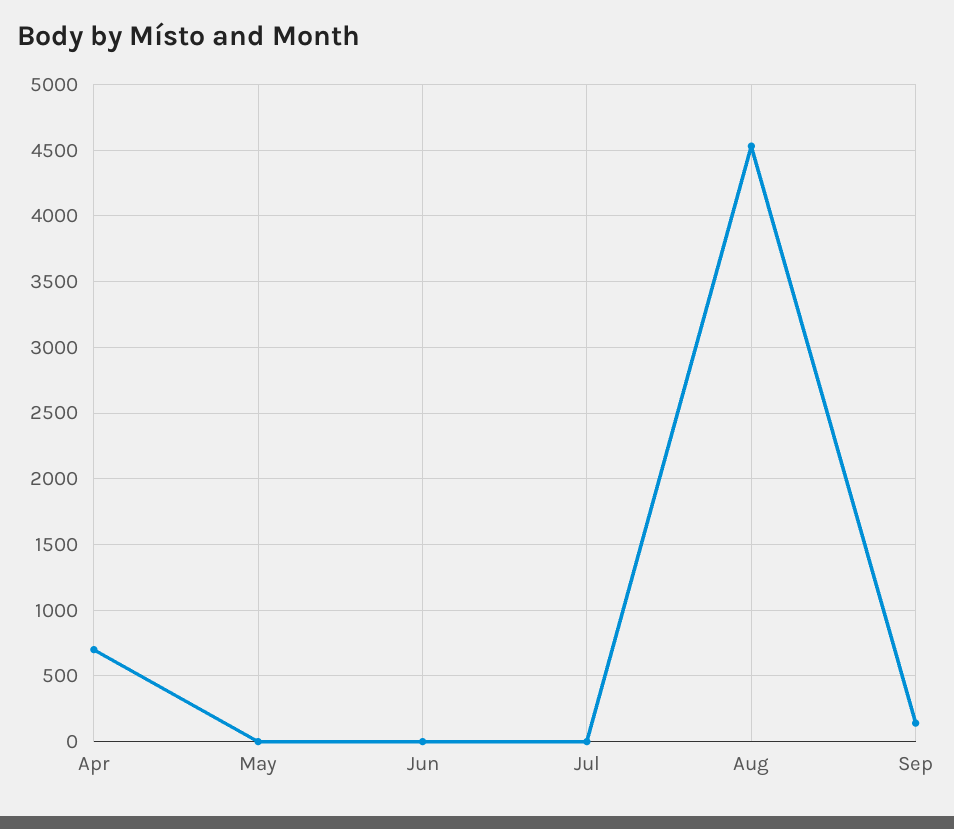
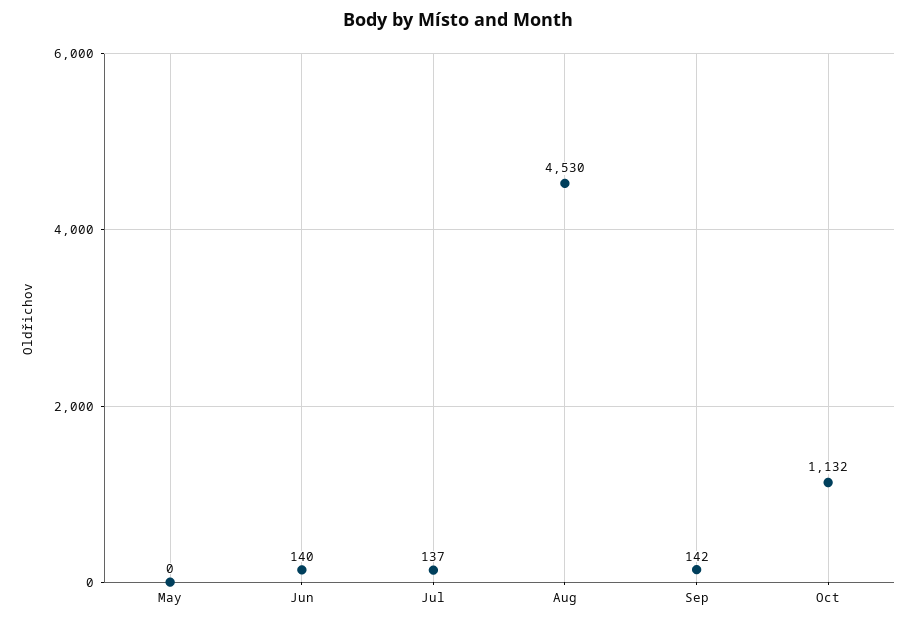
Apr: 700 -> none
Jun: 0 -> 140
Jul: 0 -> 137
Oct: none -> 1132

